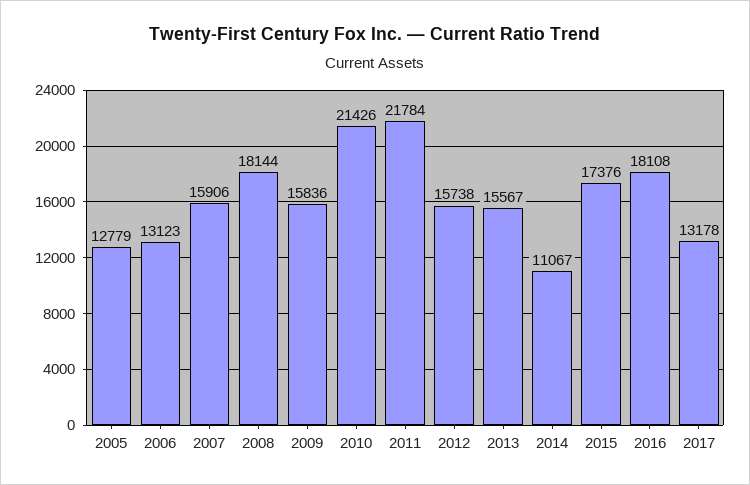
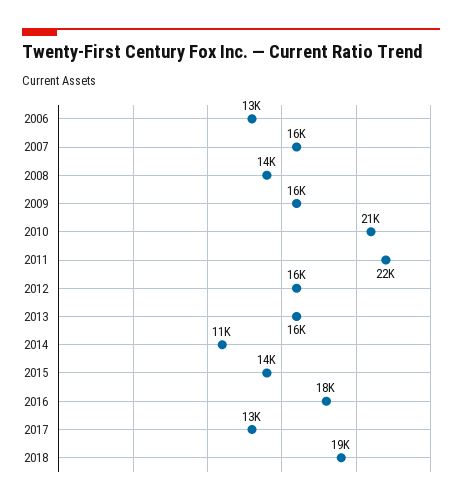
2005: 12779 -> none
2008: 18144 -> 14000
2015: 17376 -> 14000
2018: none -> 19000

